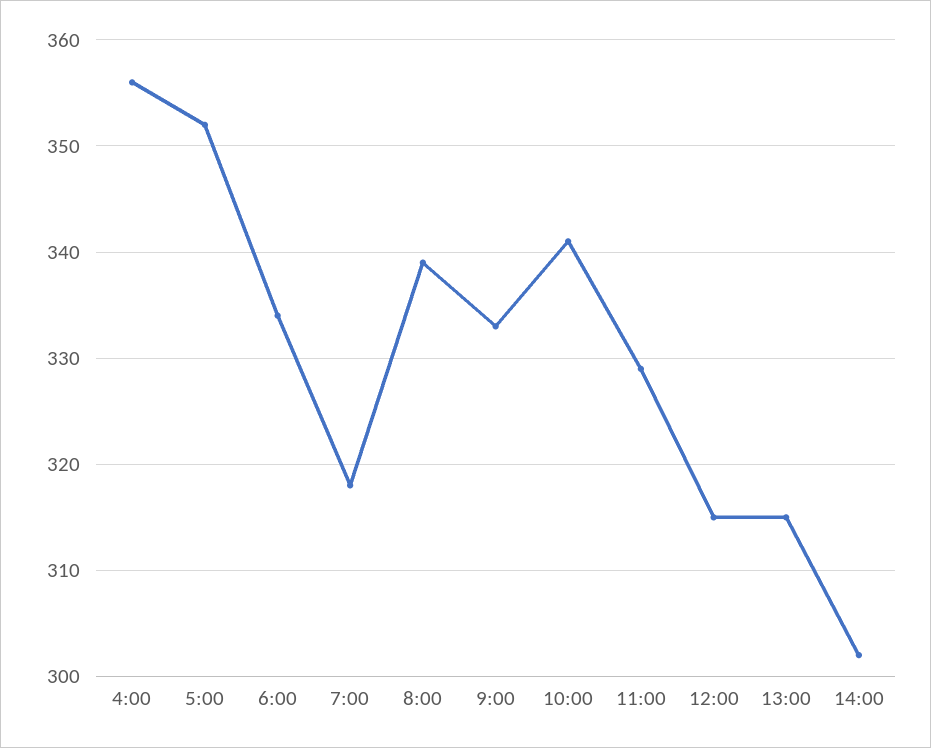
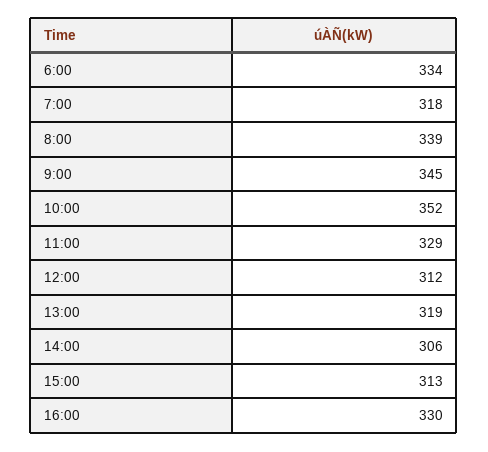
4:00: 356 -> none
5:00: 352 -> none
9:00: 333 -> 345
10:00: 341 -> 352
12:00: 315 -> 312
13:00: 315 -> 319
14:00: 302 -> 306
15:00: none -> 313
16:00: none -> 330

